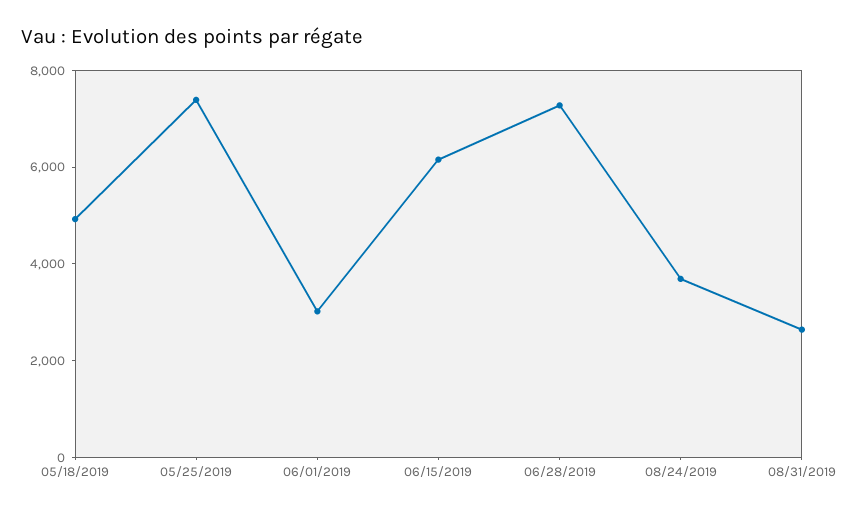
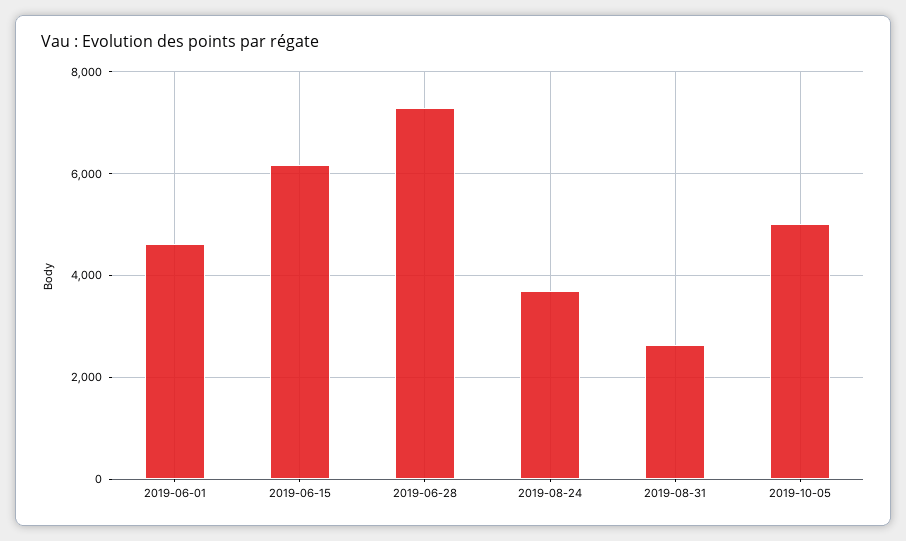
05/18/2019: 5000 -> none
05/25/2019: 7500 -> none
06/01/2019: 3000 -> 4600
2019-10-05: none -> 5000

